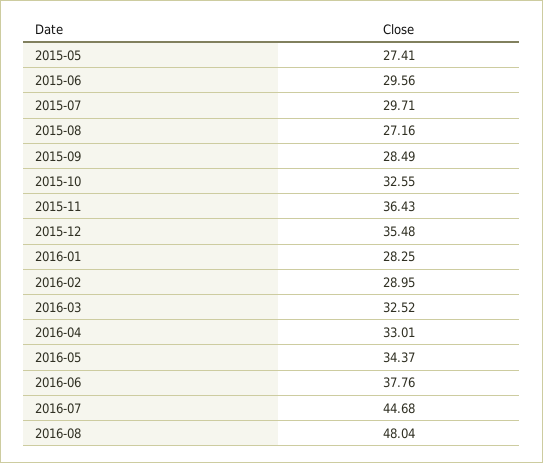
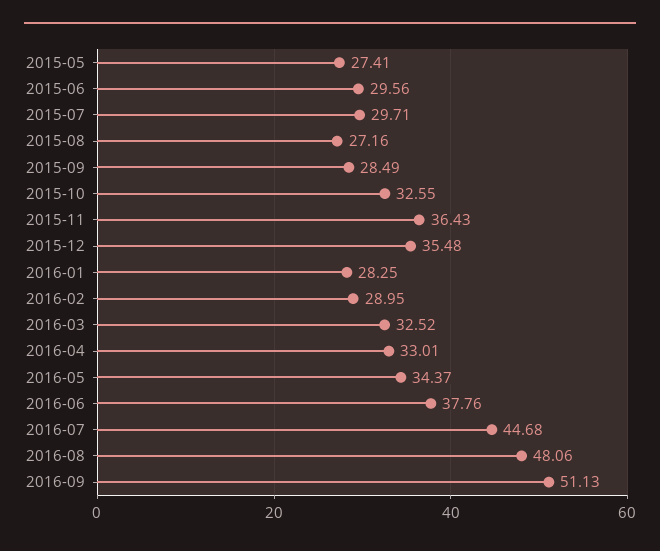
2016-08: 48.04 -> 48.06
2016-09: none -> 51.13

